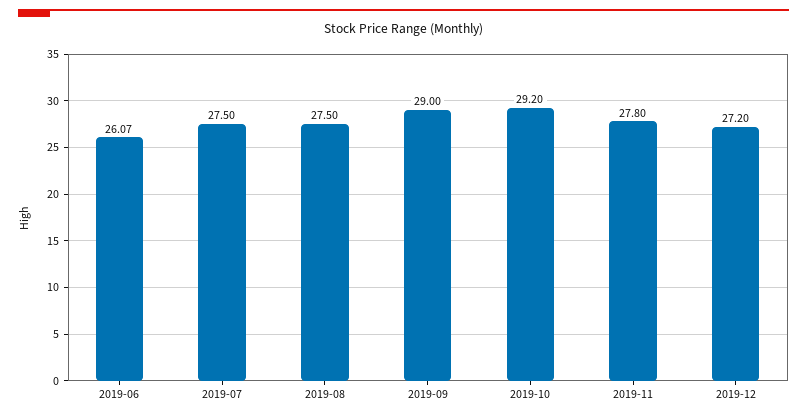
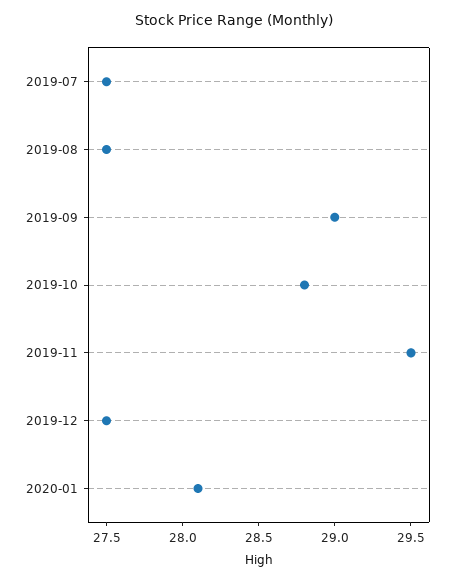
2019-06: 26.07 -> none
2019-10: 29.2 -> 28.8
2019-11: 27.8 -> 29.5
2019-12: 27.2 -> 27.5
2020-01: none -> 28.1

